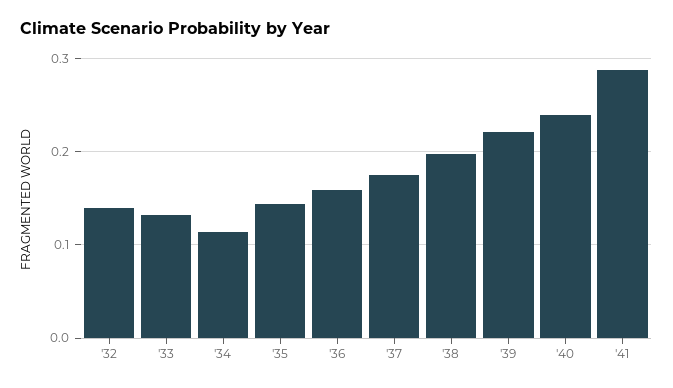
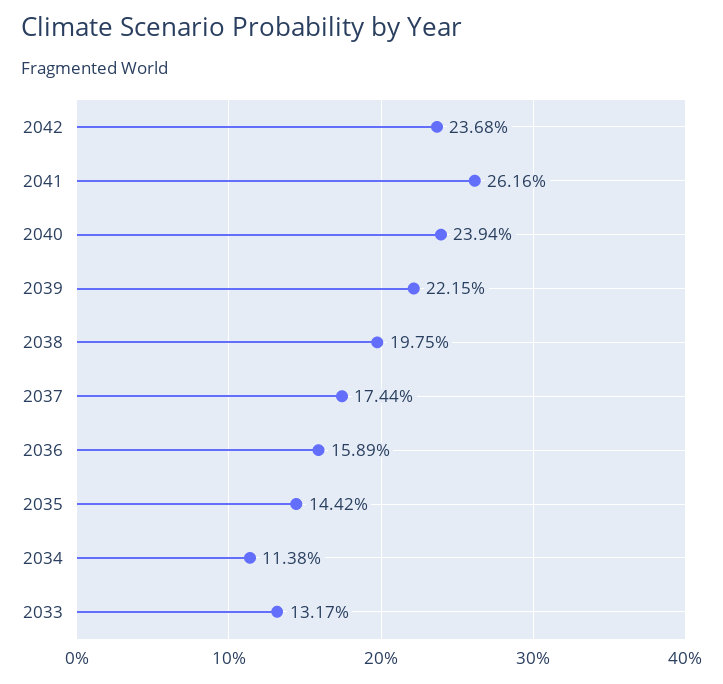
'32: 0.14 -> none
'41: 0.29 -> 0.2616
2042: none -> 0.2368

